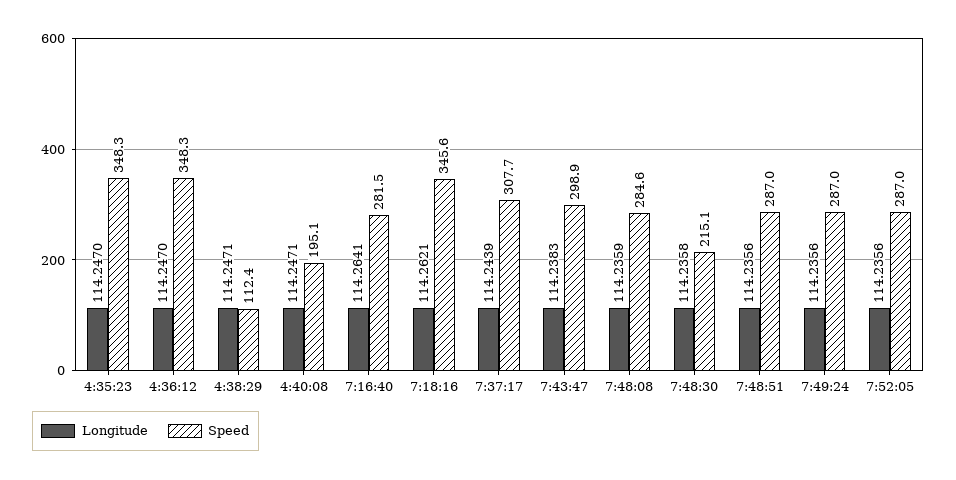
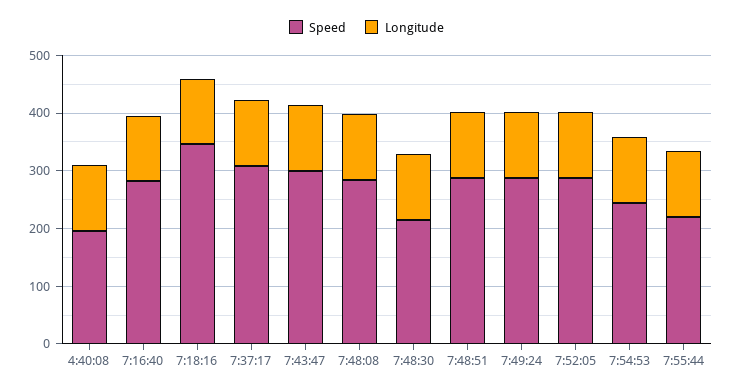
Longitude, 4:35:23: 114.247 -> none
Speed, 4:35:23: 348.3 -> none
Longitude, 4:36:12: 114.247 -> none
Speed, 4:36:12: 348.3 -> none
Longitude, 4:38:29: 114.2471 -> none
Speed, 4:38:29: 112.4 -> none
Speed, 7:54:53: none -> 240
Longitude, 7:54:53: none -> 120
Speed, 7:55:44: none -> 220
Longitude, 7:55:44: none -> 120

